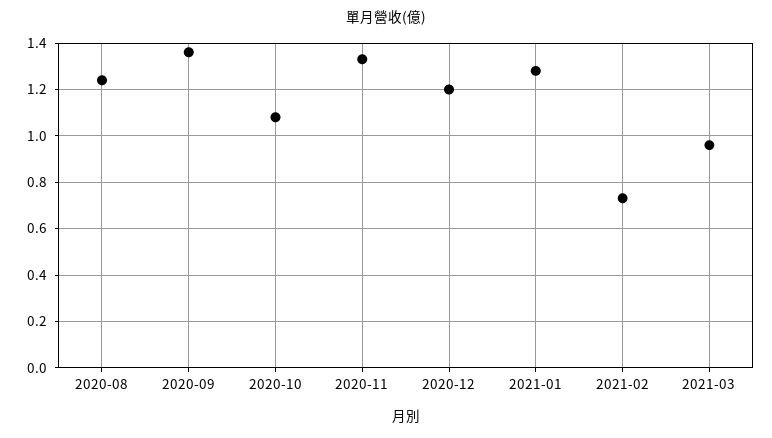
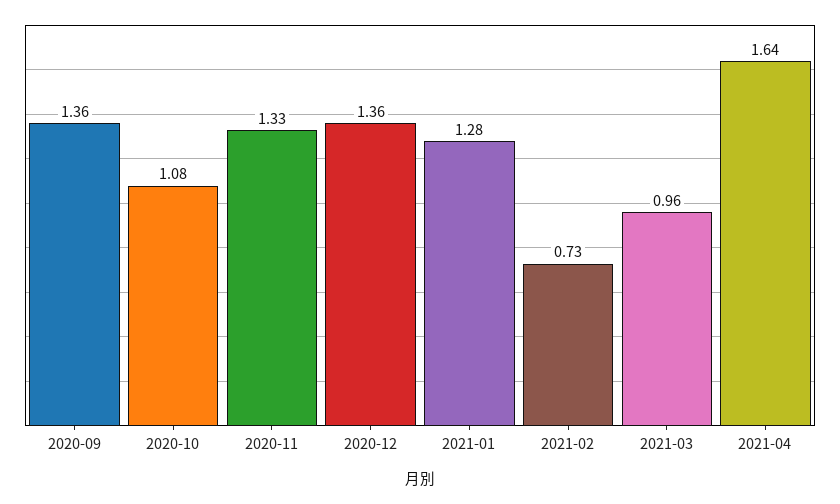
2020-08: 1.25 -> none
2020-12: 1.2 -> 1.36
2021-04: none -> 1.64

